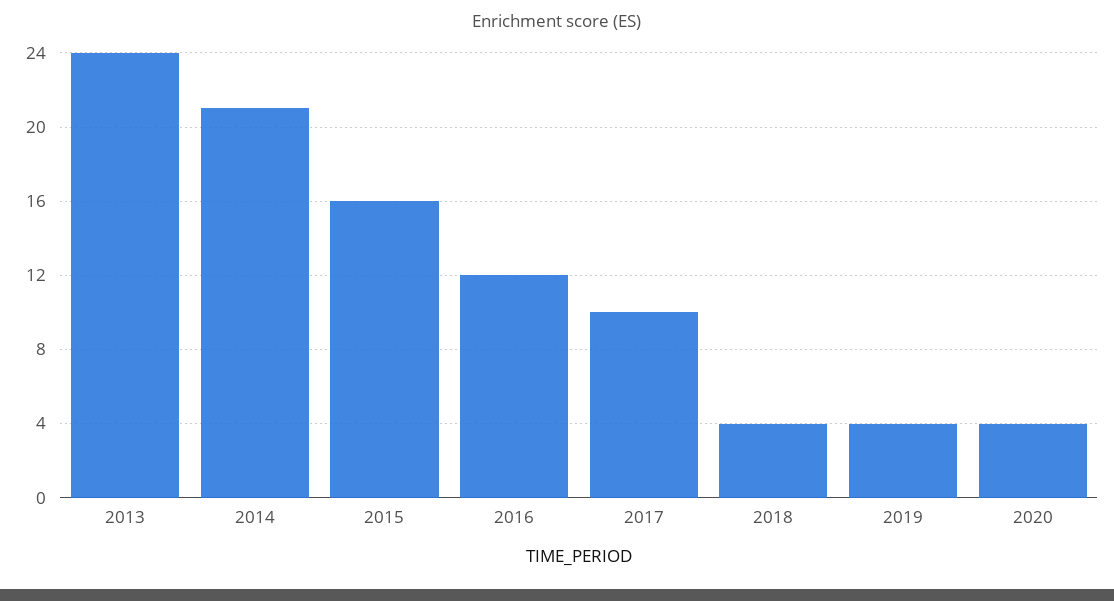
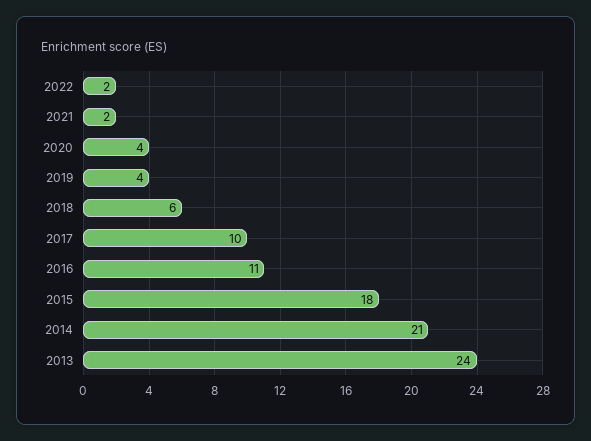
2015: 16 -> 18
2016: 12 -> 11
2018: 4 -> 6
2022: none -> 2
2021: none -> 2

